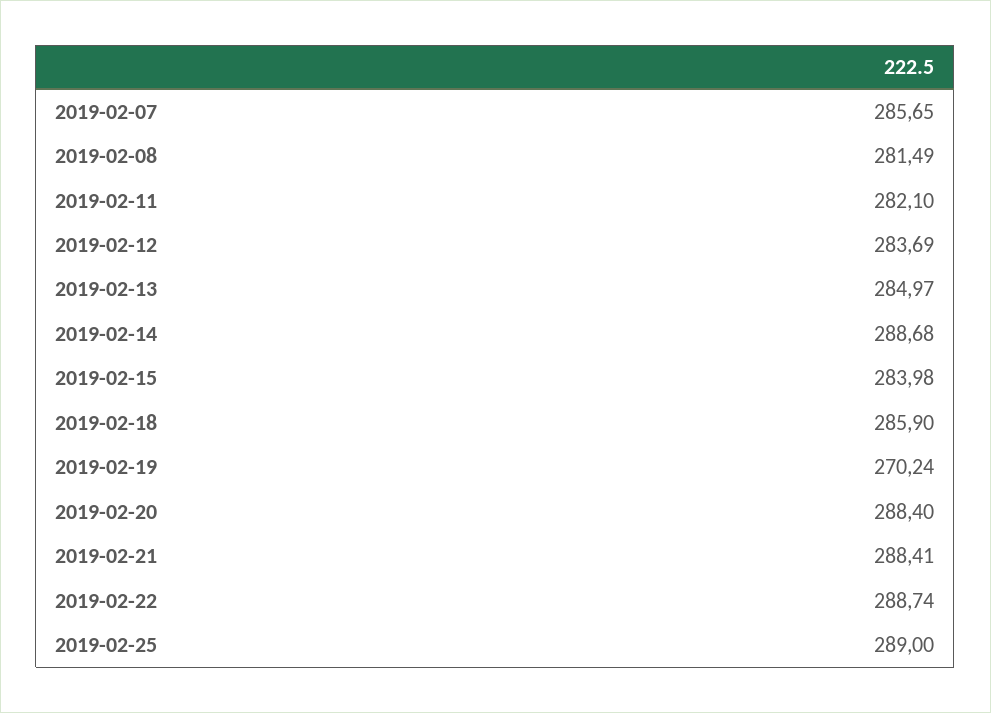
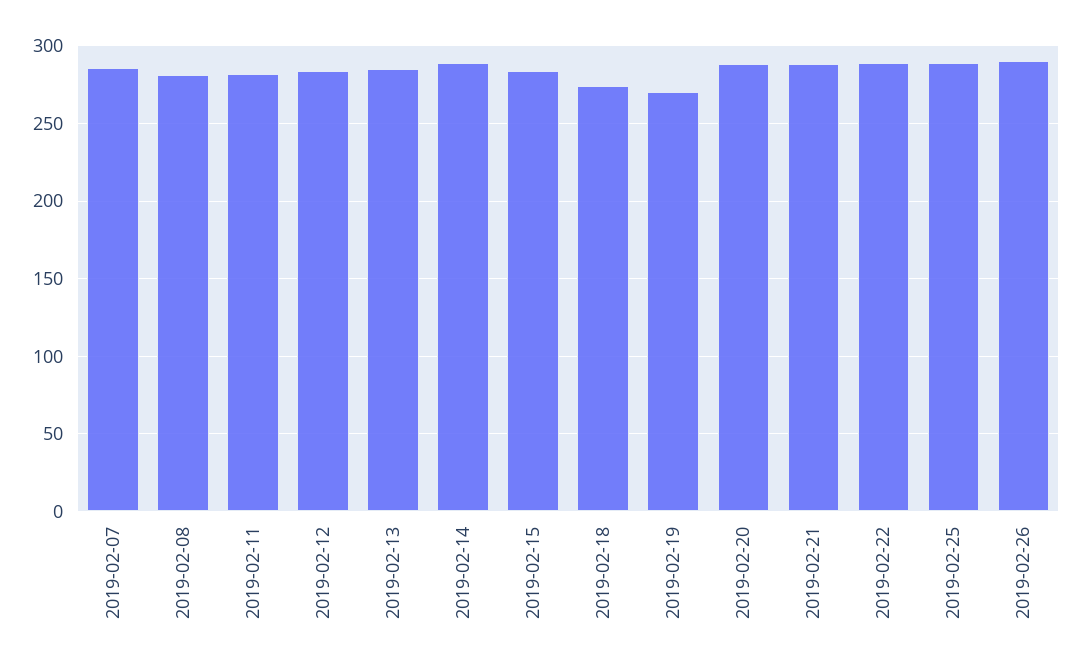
2019-02-18: 285.9 -> 275
2019-02-26: none -> 290

